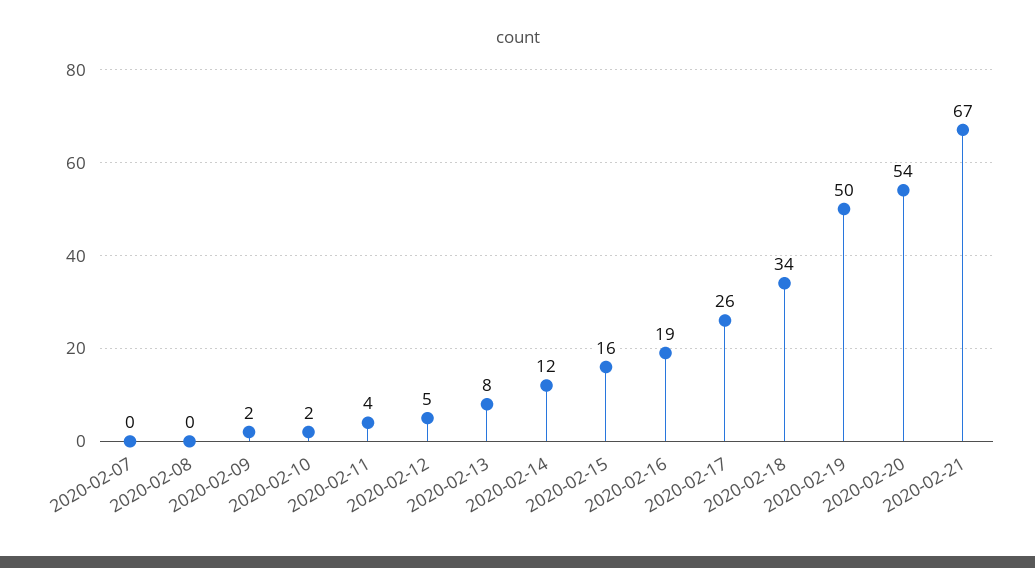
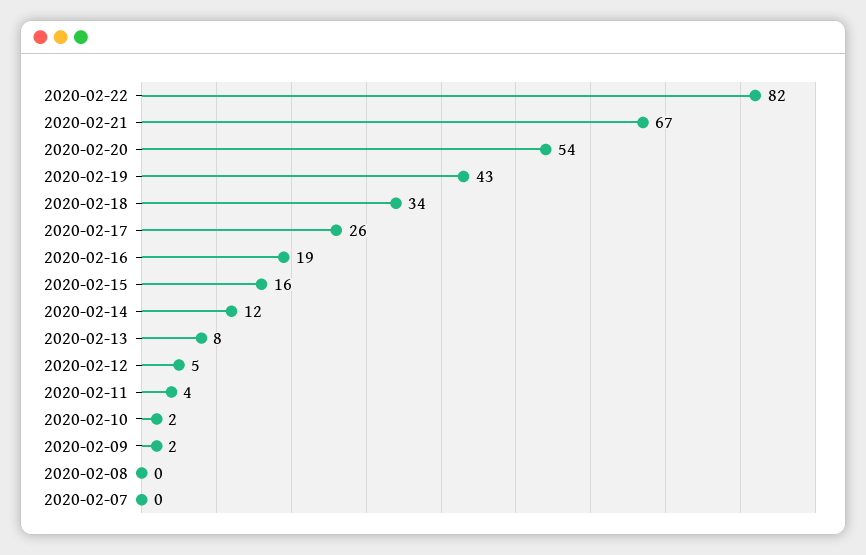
2020-02-19: 50 -> 43
2020-02-22: none -> 82

